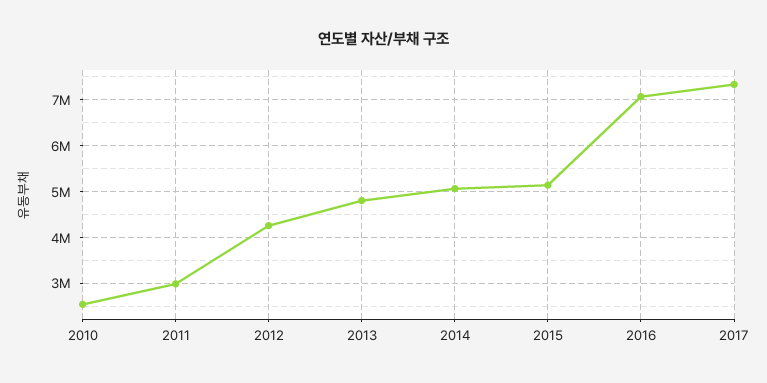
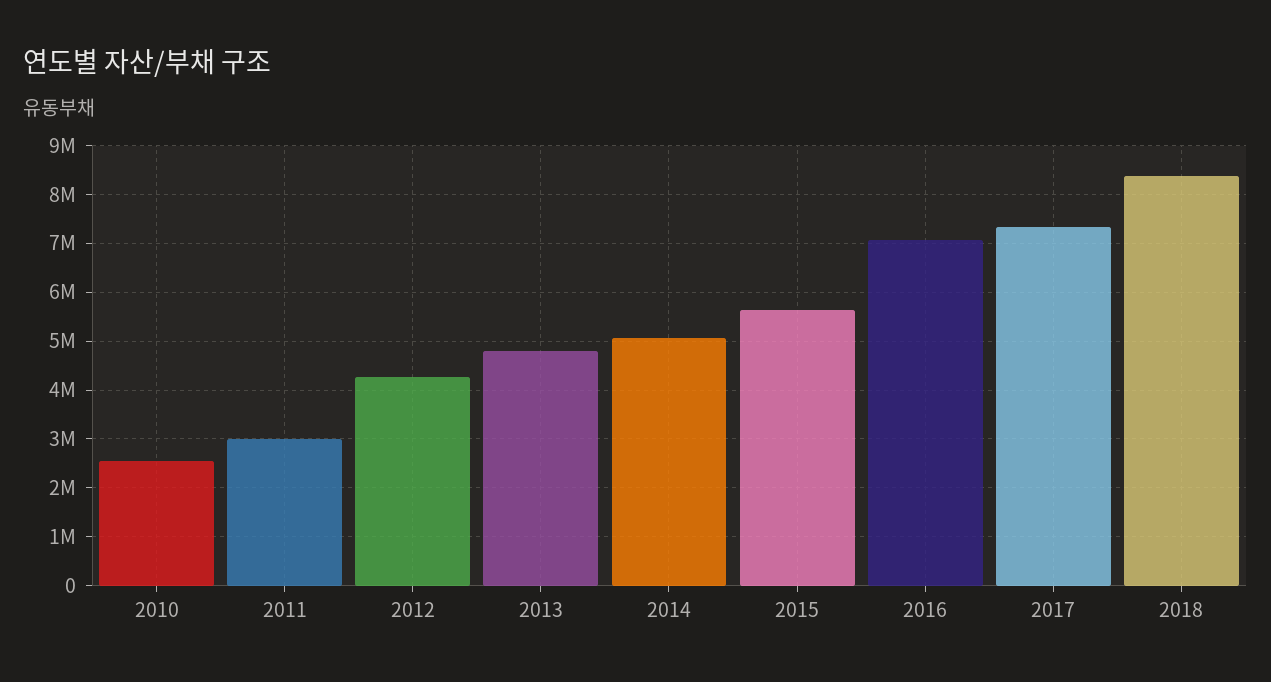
2015: 5200000 -> 5600000
2018: none -> 8400000

